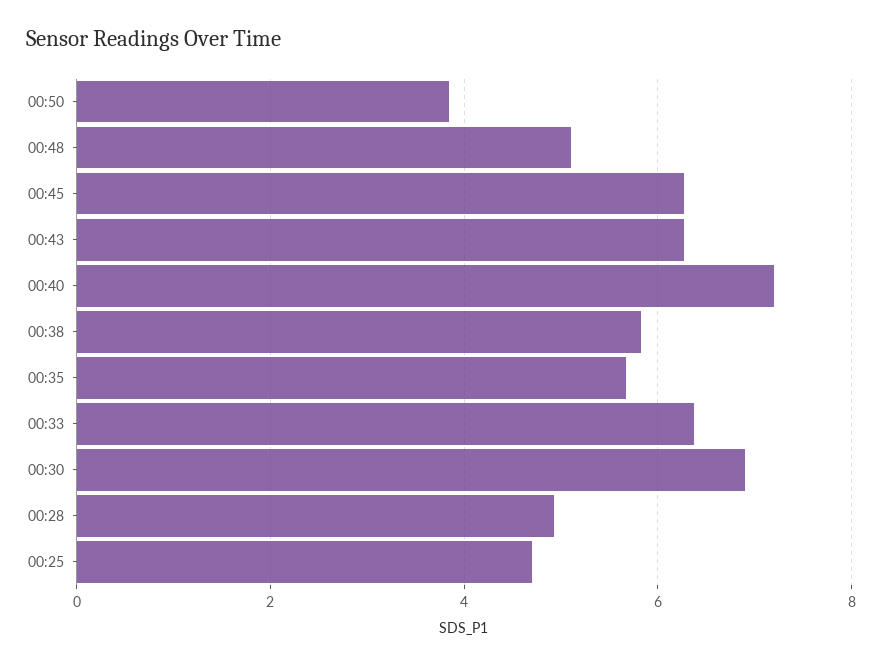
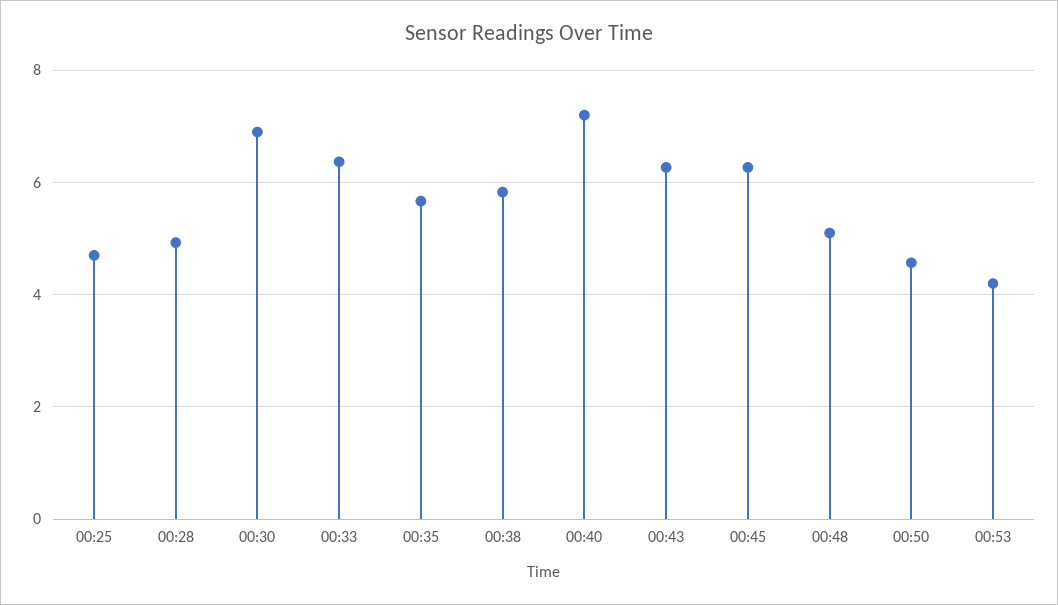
00:50: 3.8 -> 4.6
00:53: none -> 4.2

